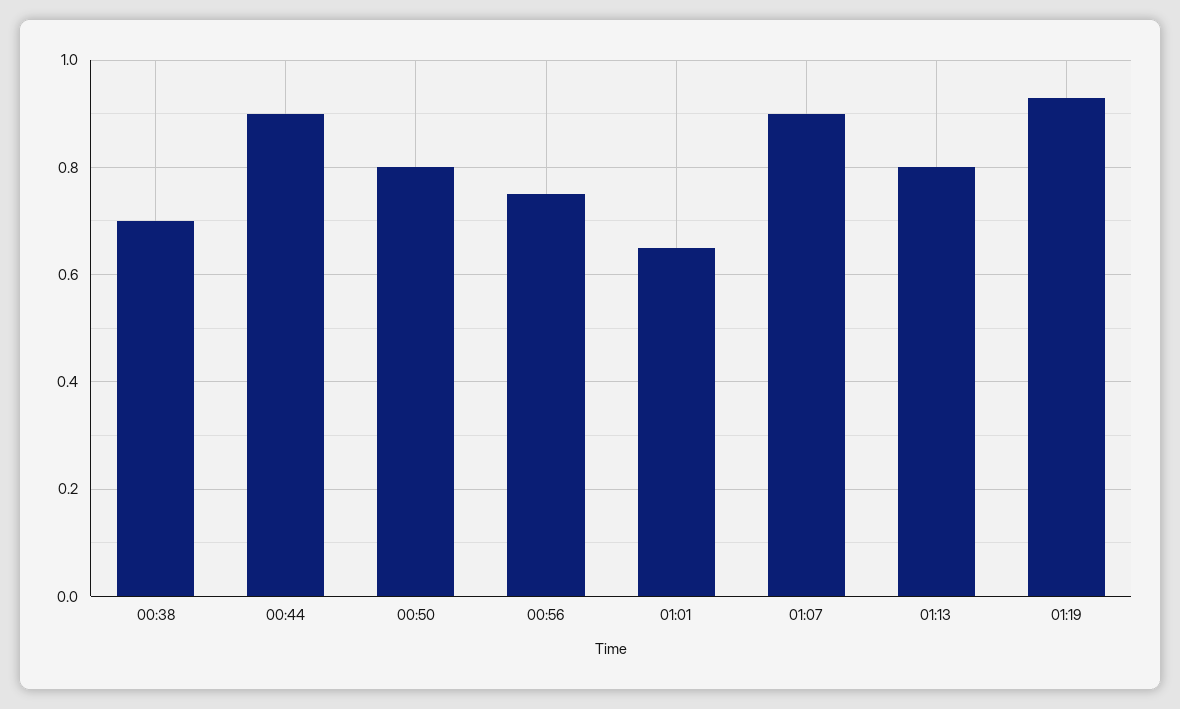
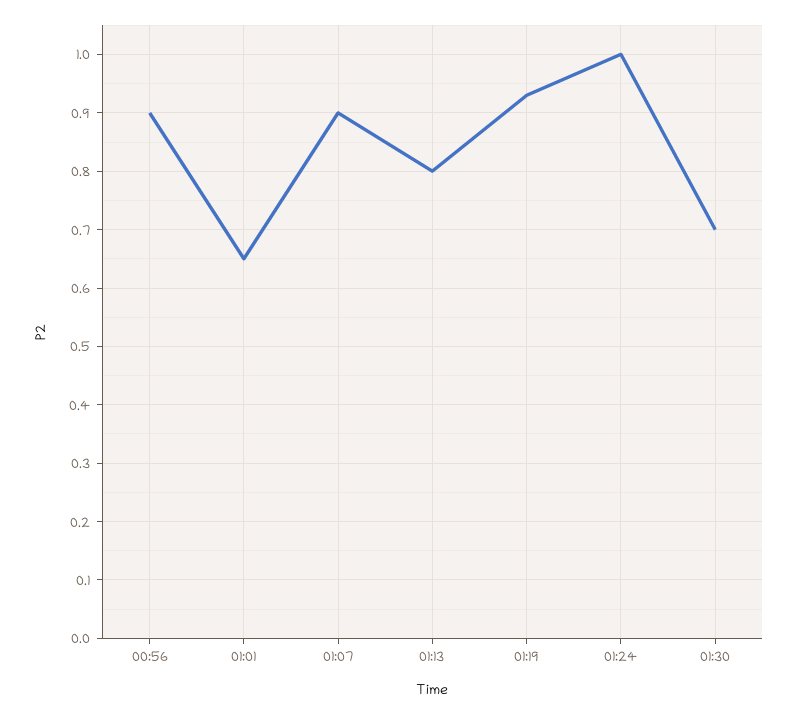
00:38: 0.7 -> none
00:44: 0.9 -> none
00:50: 0.8 -> none
00:56: 0.75 -> 0.9
01:24: none -> 1
01:30: none -> 0.7

